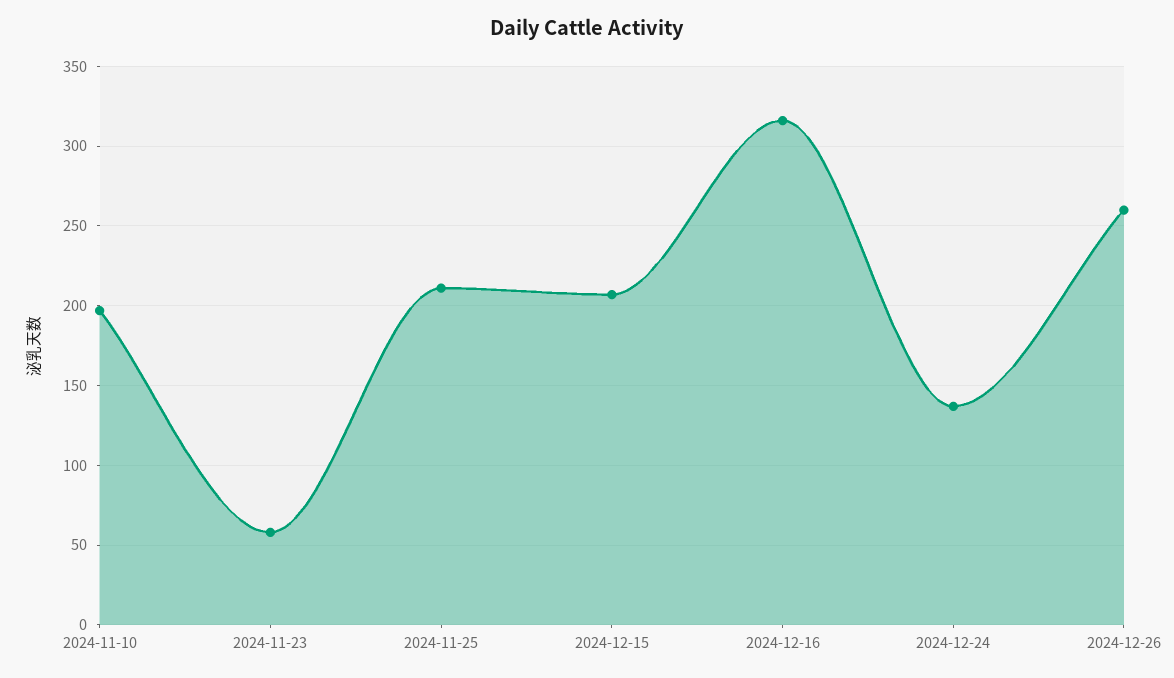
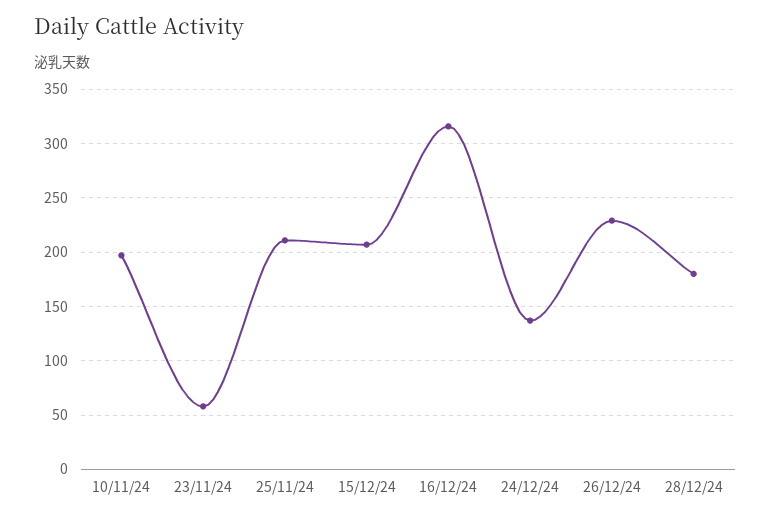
2024-12-26: 260 -> 230
28/12/24: none -> 180

